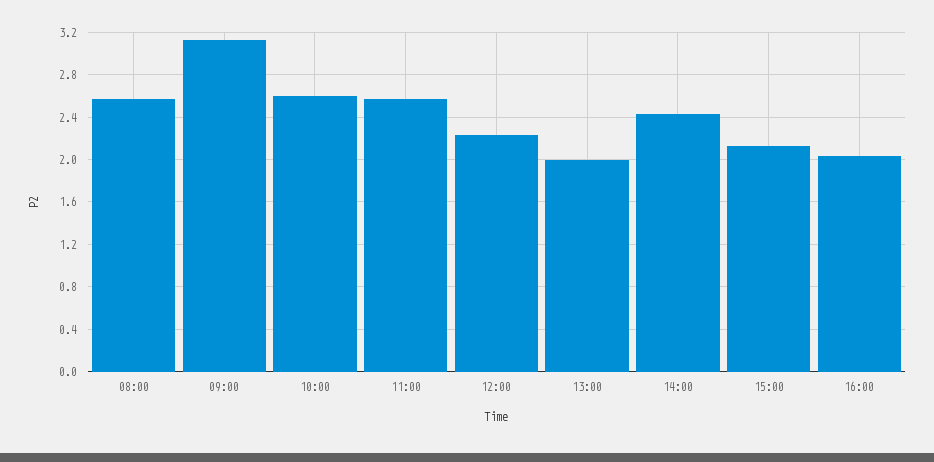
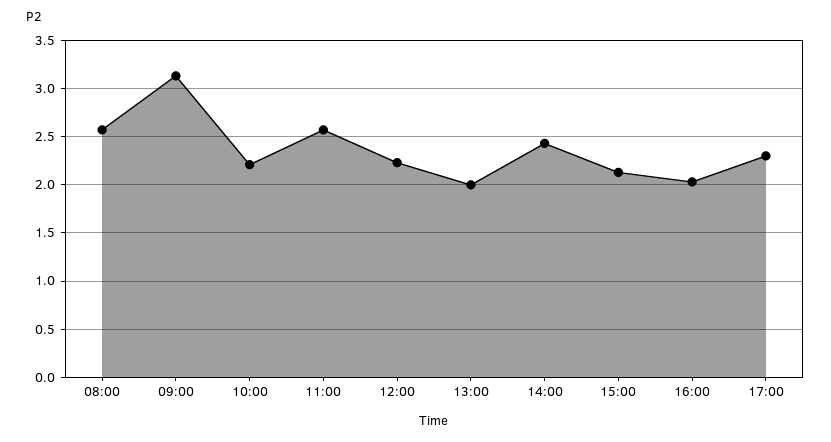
10:00: 2.6 -> 2.2
17:00: none -> 2.3

